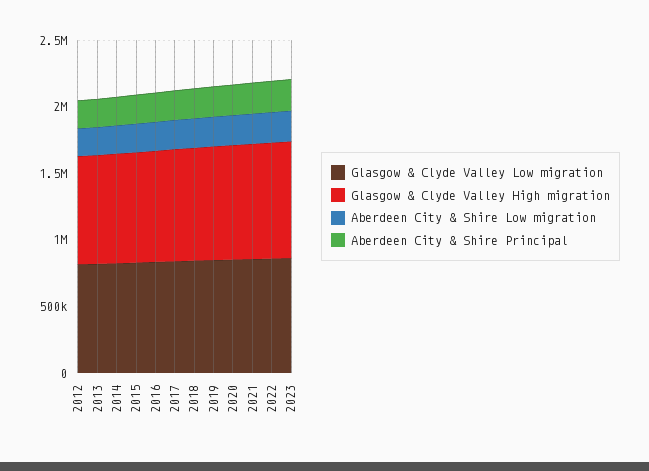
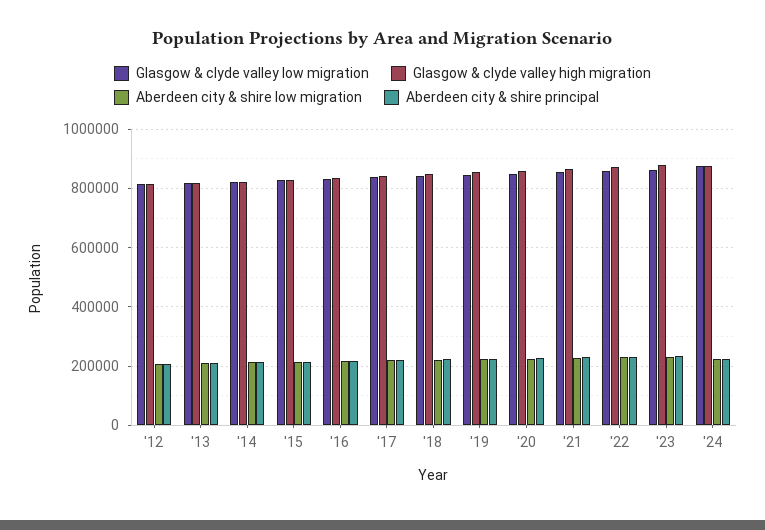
Glasgow & Clyde Valley Low migration, '24: none -> 875000
Glasgow & Clyde Valley High migration, '24: none -> 875000
Aberdeen City & Shire Low migration, '24: none -> 225000
Aberdeen City & Shire Principal, '24: none -> 225000

